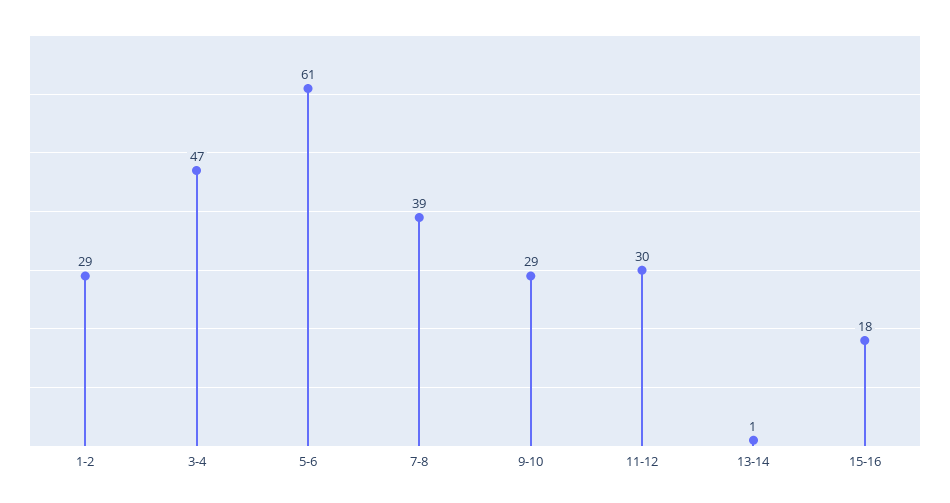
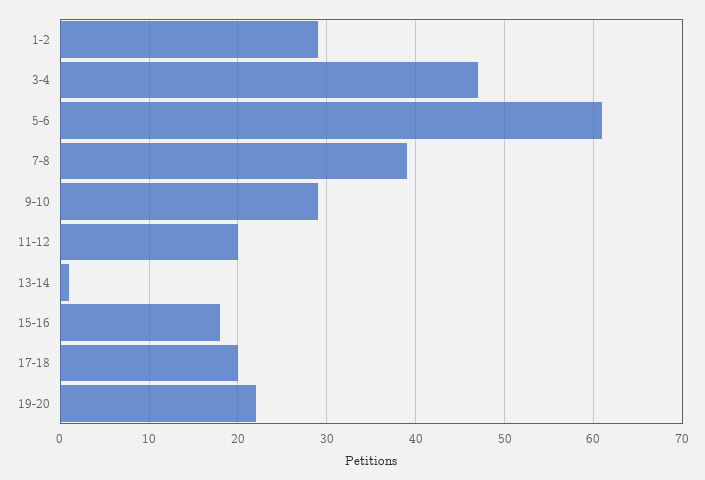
11-12: 30 -> 20
17-18: none -> 20
19-20: none -> 22

